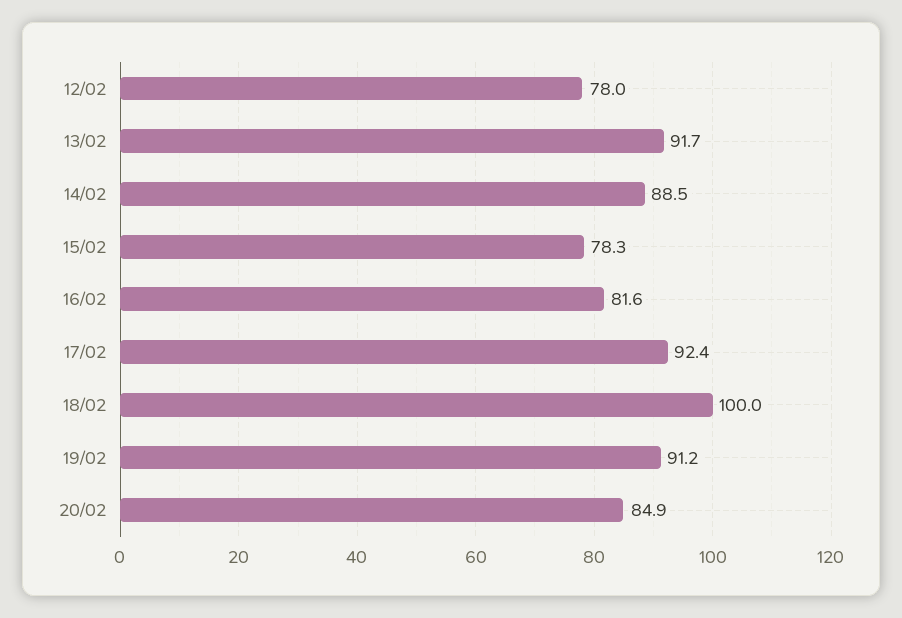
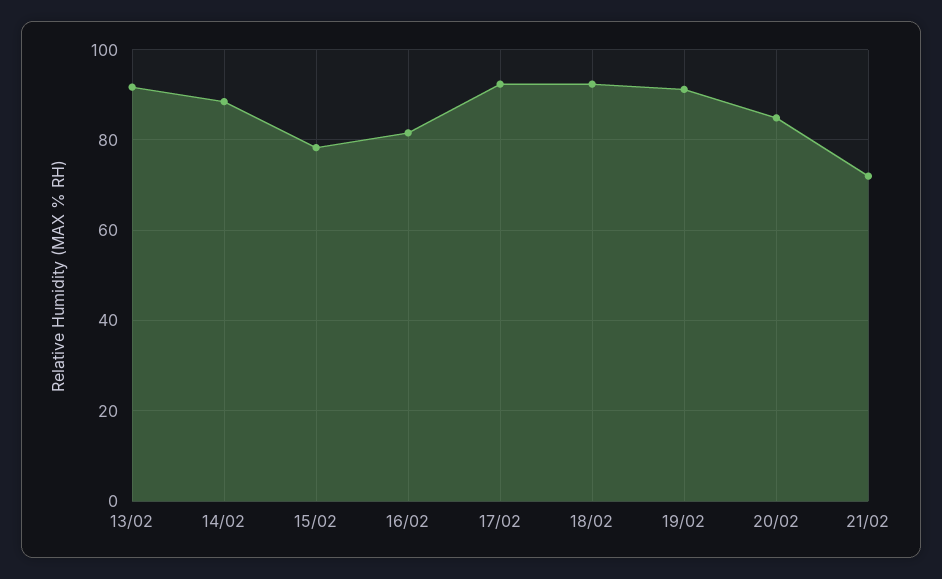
12/02: 78 -> none
18/02: 100 -> 92
21/02: none -> 72

